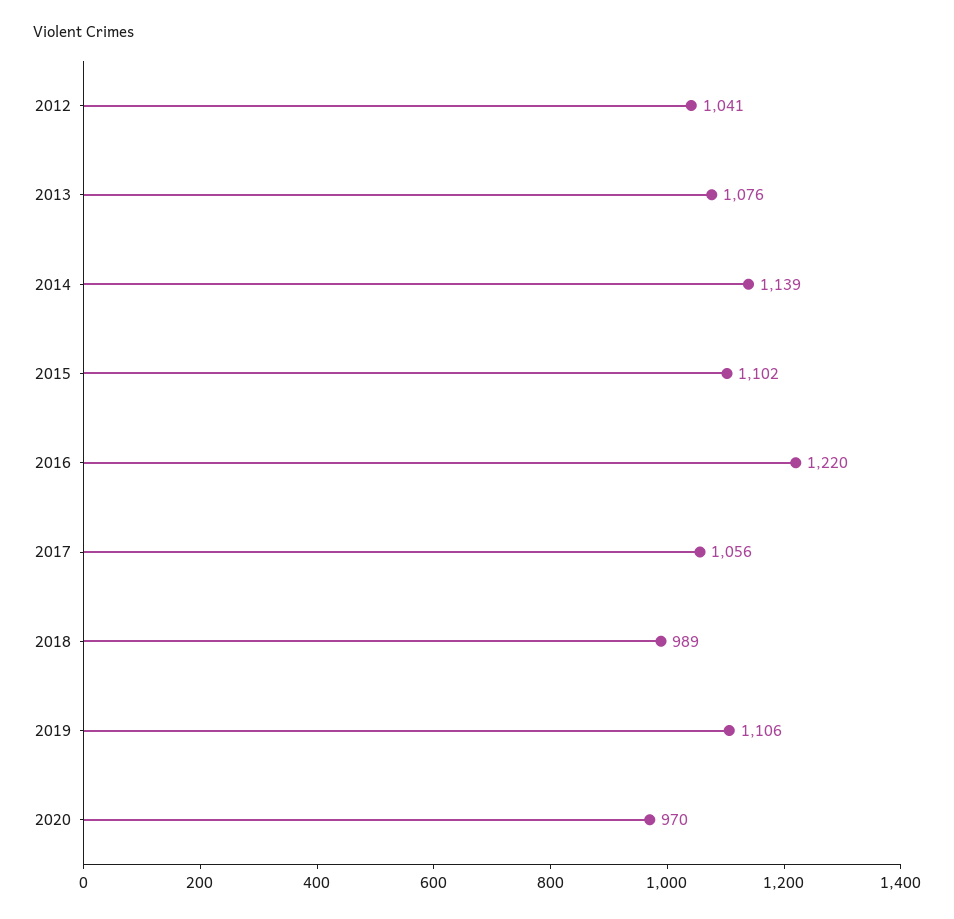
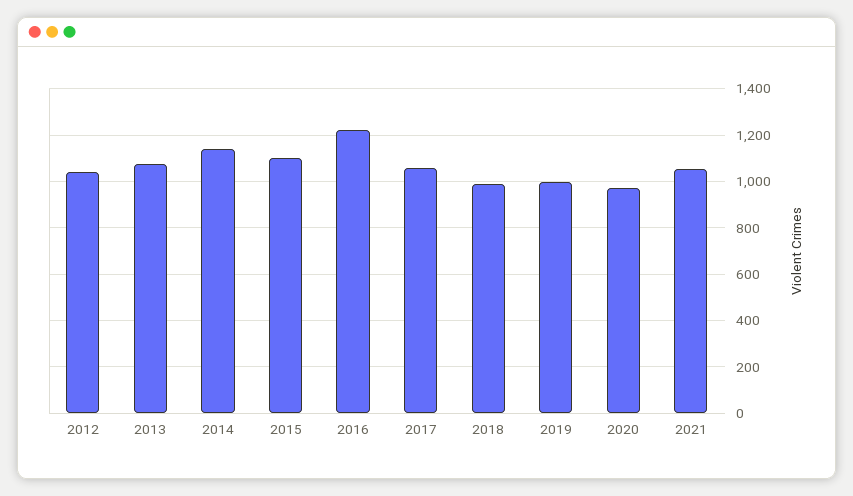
2019: 1106 -> 1000
2021: none -> 1050

